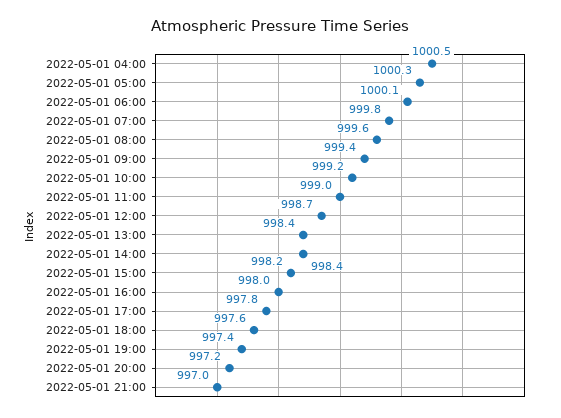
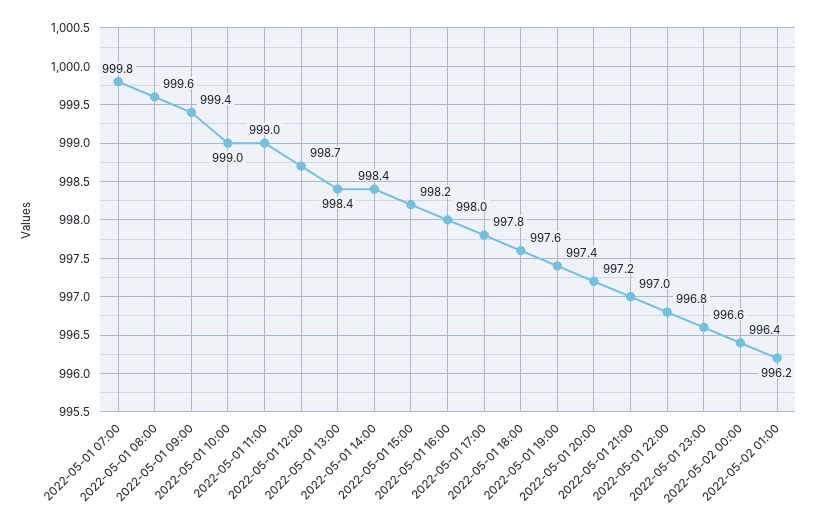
2022-05-01 04:00: 1000.5 -> none
2022-05-01 05:00: 1000.3 -> none
2022-05-01 06:00: 1000.1 -> none
2022-05-01 10:00: 999.2 -> 999
2022-05-01 22:00: none -> 996.8
2022-05-01 23:00: none -> 996.6
2022-05-02 00:00: none -> 996.4
2022-05-02 01:00: none -> 996.2

